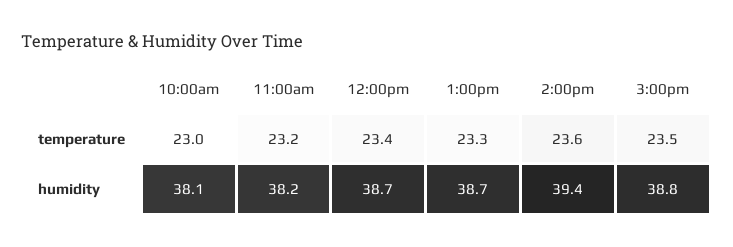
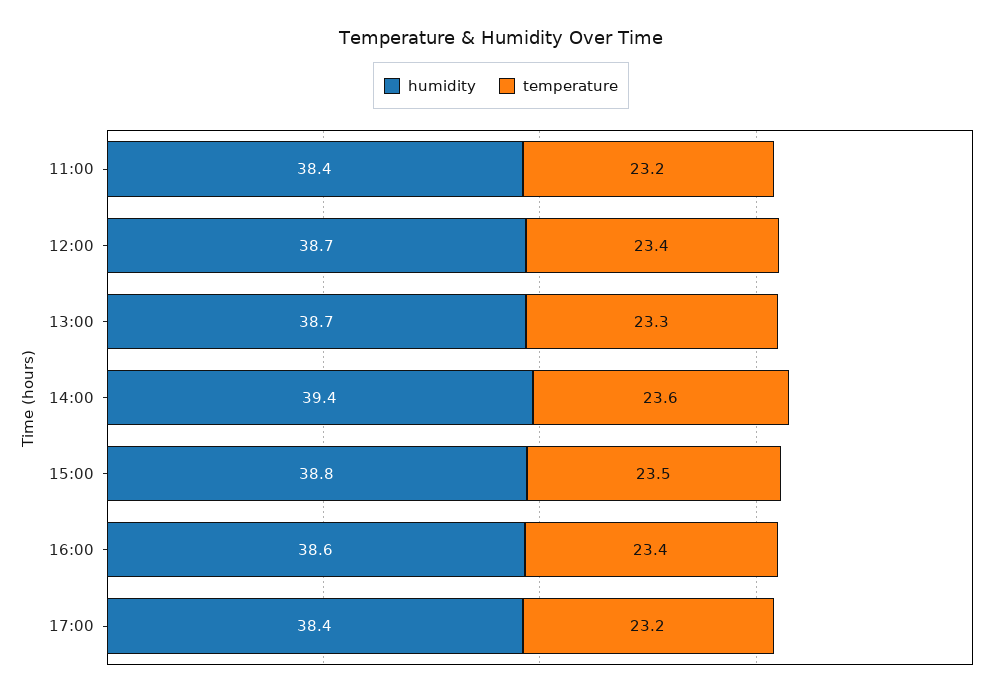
temperature, 10:00am: 23 -> none
humidity, 10:00am: 38.1 -> none
humidity, 11:00am: 38.2 -> 38.4
humidity, 16:00: none -> 38.6
temperature, 16:00: none -> 23.4
humidity, 17:00: none -> 38.4
temperature, 17:00: none -> 23.2

